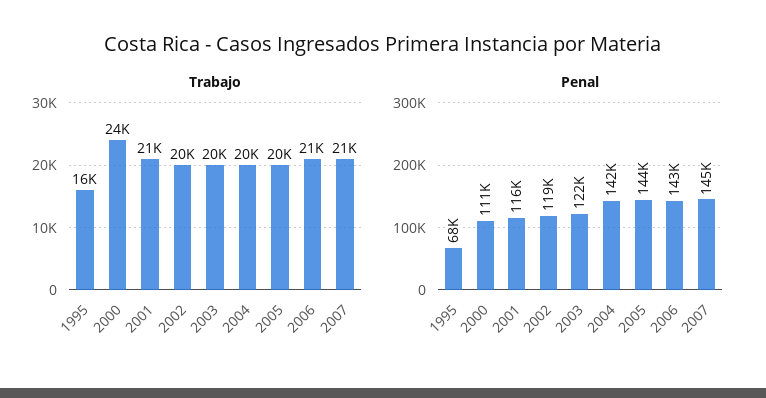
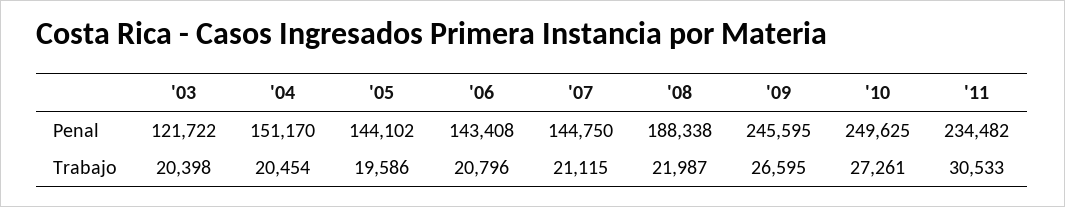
Trabajo, 1995: 16000 -> none
Trabajo, 2000: 24000 -> none
Trabajo, 2001: 21000 -> none
Trabajo, 2002: 20000 -> none
Penal, 1995: 68000 -> none
Penal, 2000: 111000 -> none
Penal, 2001: 116000 -> none
Penal, 2002: 119000 -> none
Penal, 2004: 142000 -> 151170
Penal, '08: none -> 188338
Penal, '09: none -> 245595
Penal, '10: none -> 249625
Penal, '11: none -> 234482
Trabajo, '08: none -> 21987
Trabajo, '09: none -> 26595
Trabajo, '10: none -> 27261
Trabajo, '11: none -> 30533

